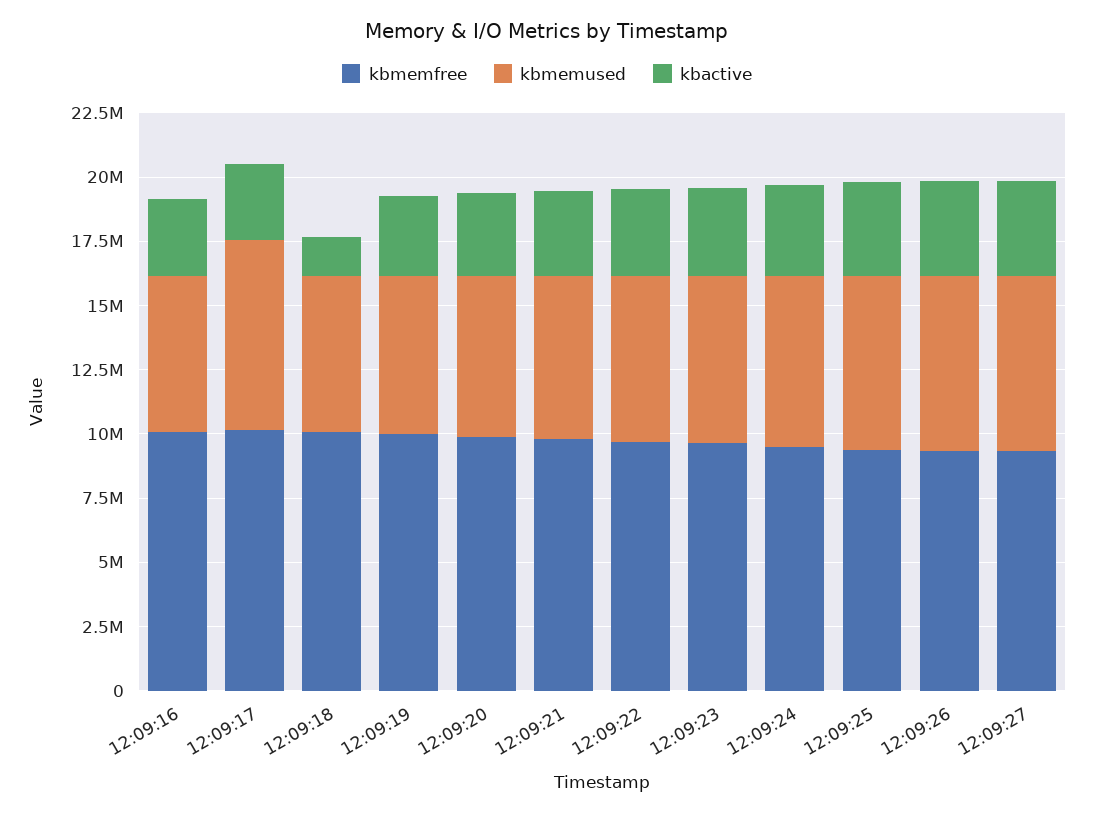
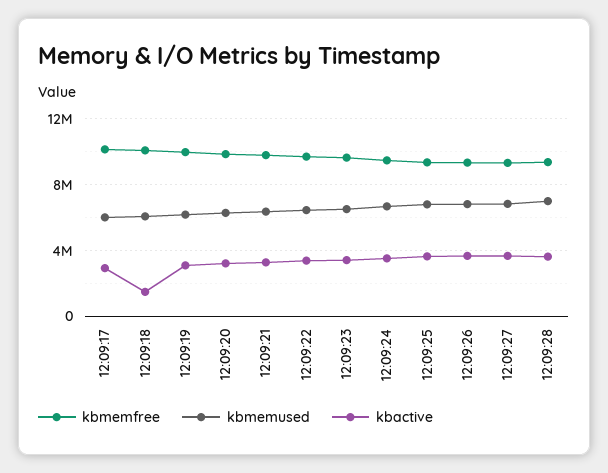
kbmemfree, 12:09:16: 10000000 -> none
kbmemused, 12:09:16: 6000000 -> none
kbactive, 12:09:16: 3000000 -> none
kbmemused, 12:09:17: 7500000 -> 6000000
kbmemfree, 12:09:28: none -> 9500000
kbmemused, 12:09:28: none -> 7000000
kbactive, 12:09:28: none -> 3500000

